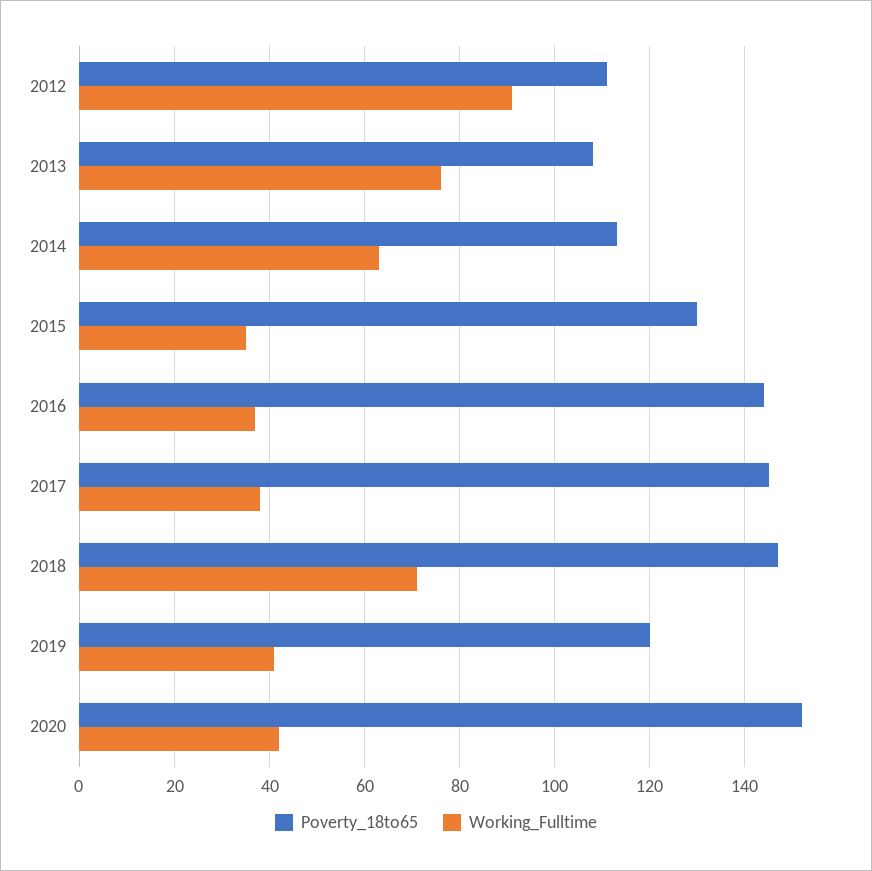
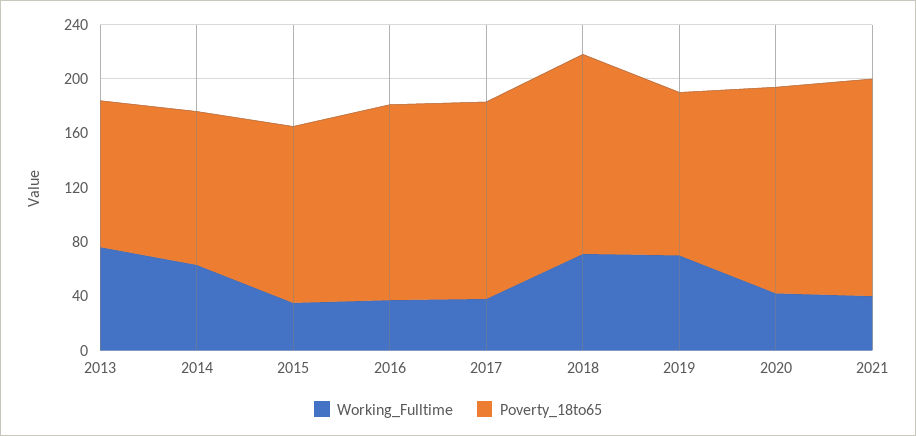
Poverty_18to65, 2012: 110 -> none
Working_Fulltime, 2012: 90 -> none
Working_Fulltime, 2019: 40 -> 70
Working_Fulltime, 2021: none -> 40
Poverty_18to65, 2021: none -> 160

